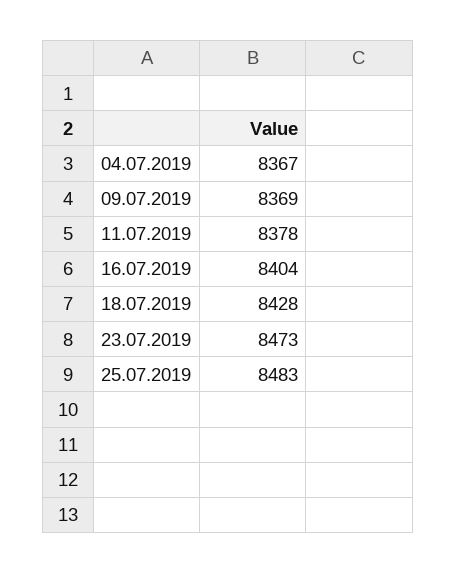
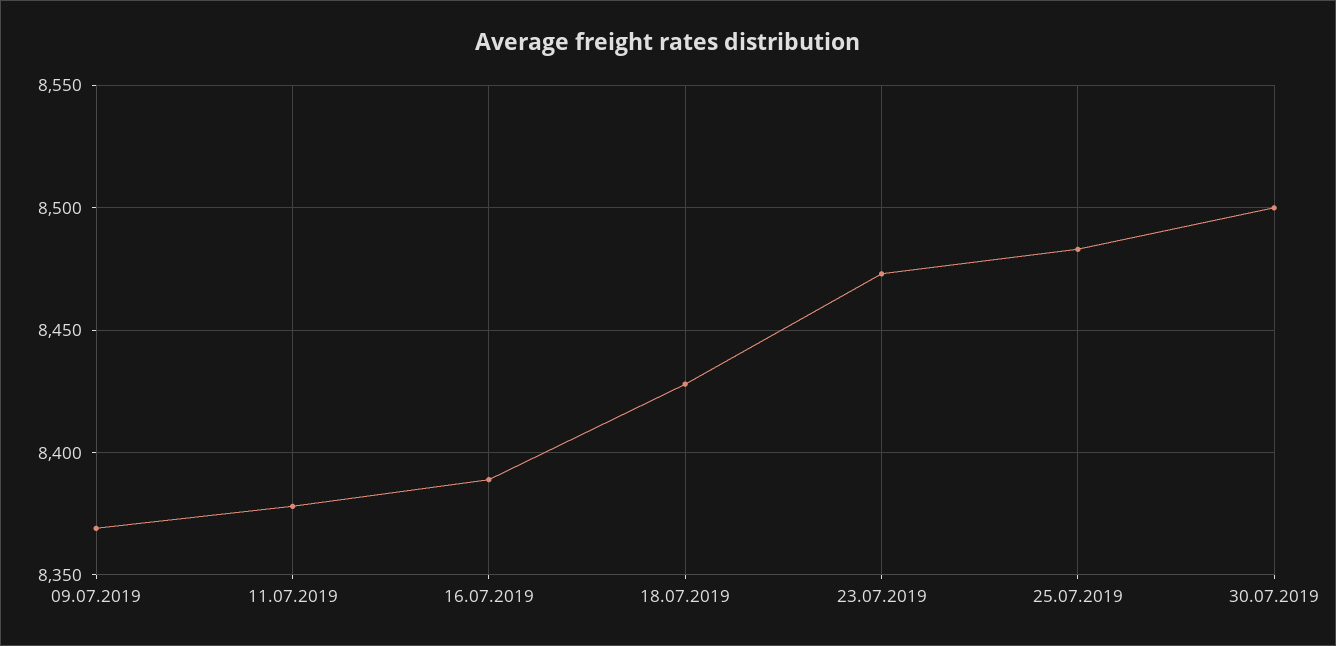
04.07.2019: 8367 -> none
16.07.2019: 8404 -> 8390
30.07.2019: none -> 8500

